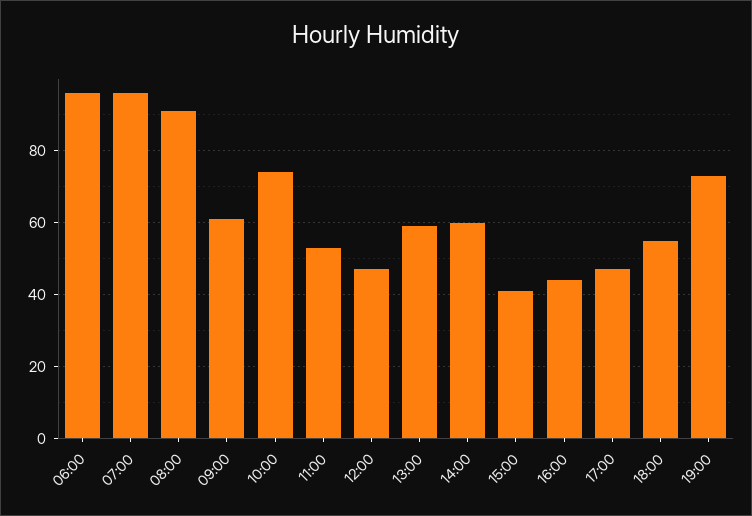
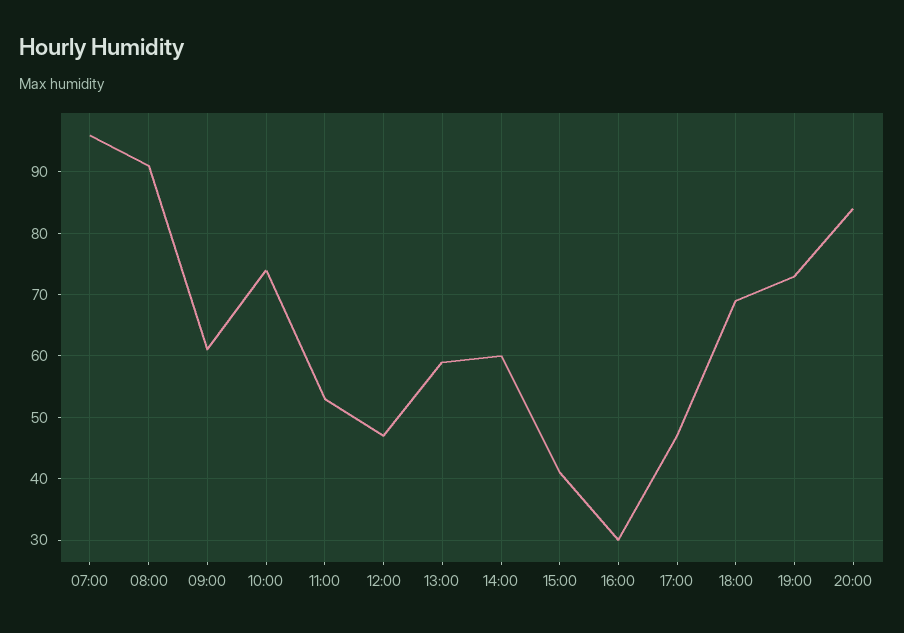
06:00: 95 -> none
16:00: 45 -> 30
18:00: 55 -> 69
20:00: none -> 84

